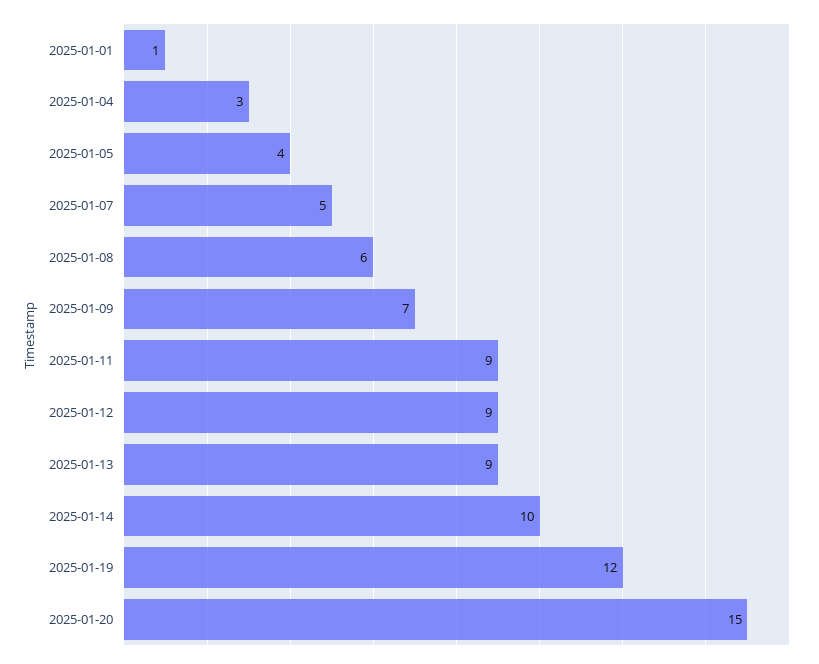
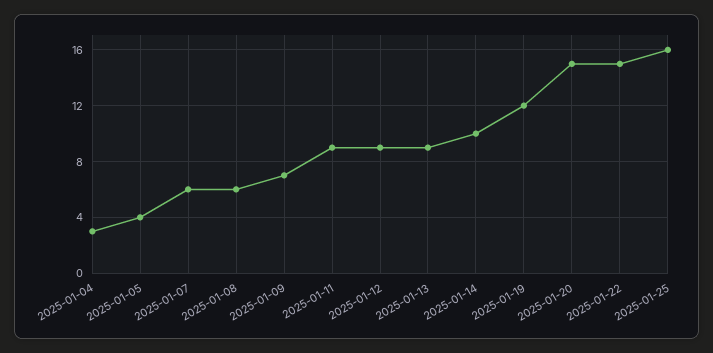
2025-01-01: 1 -> none
2025-01-07: 5 -> 6
2025-01-22: none -> 15
2025-01-25: none -> 16

